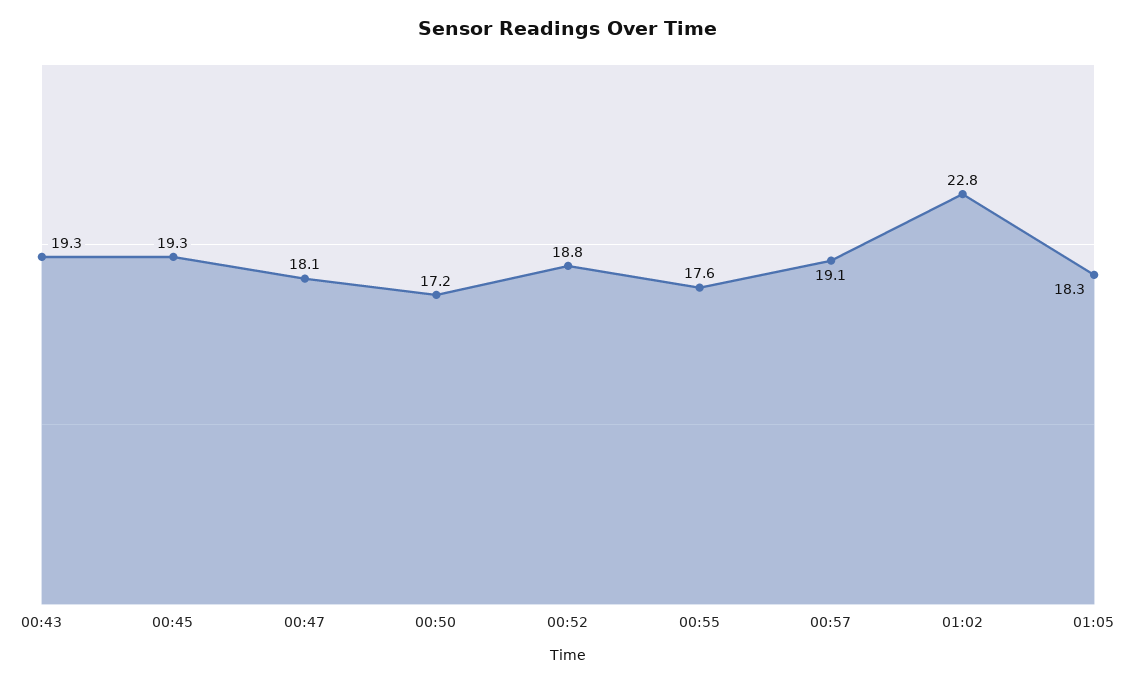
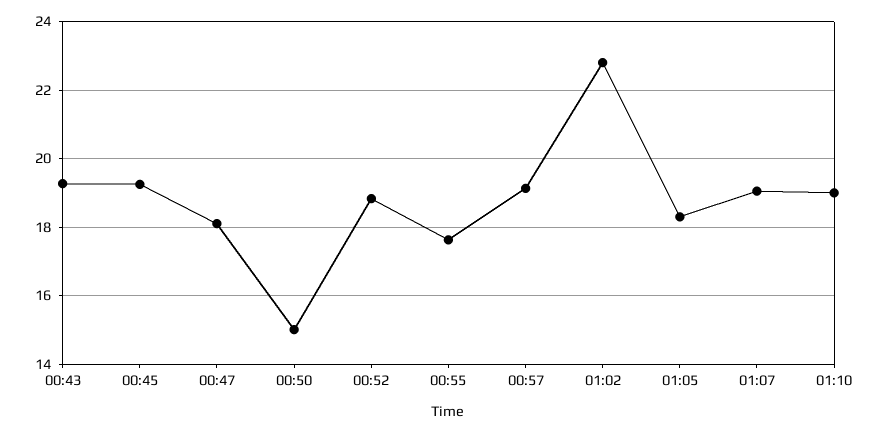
00:50: 17.2 -> 15
01:07: none -> 19
01:10: none -> 19

